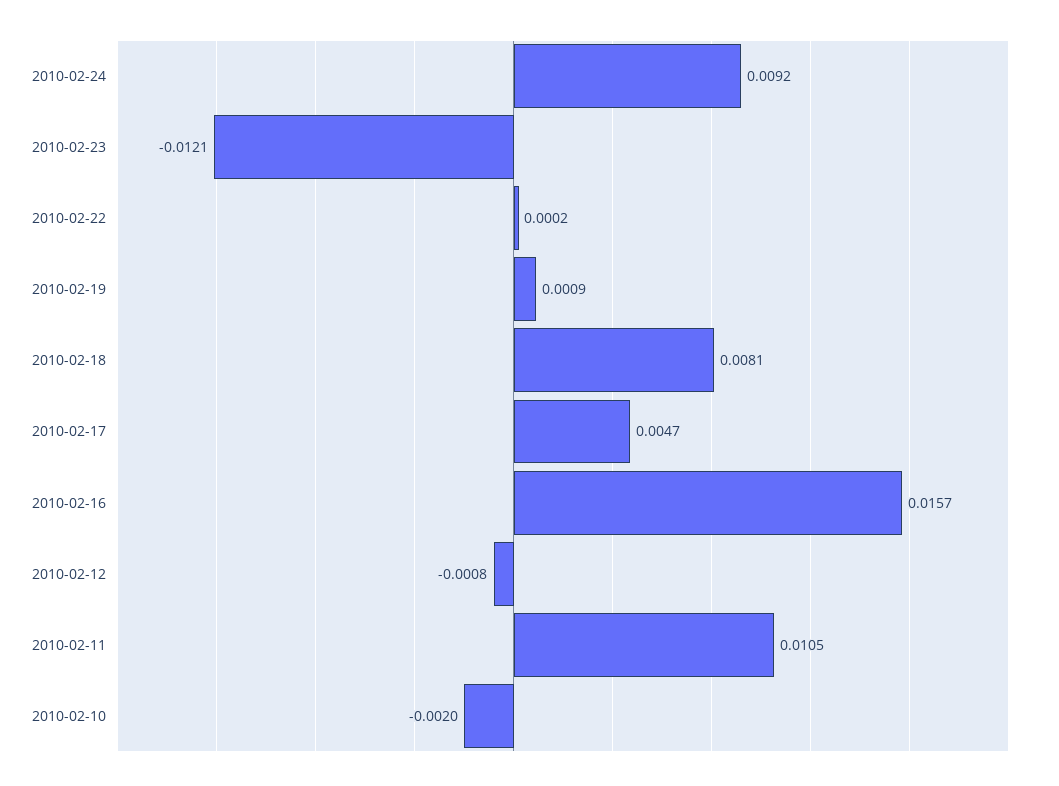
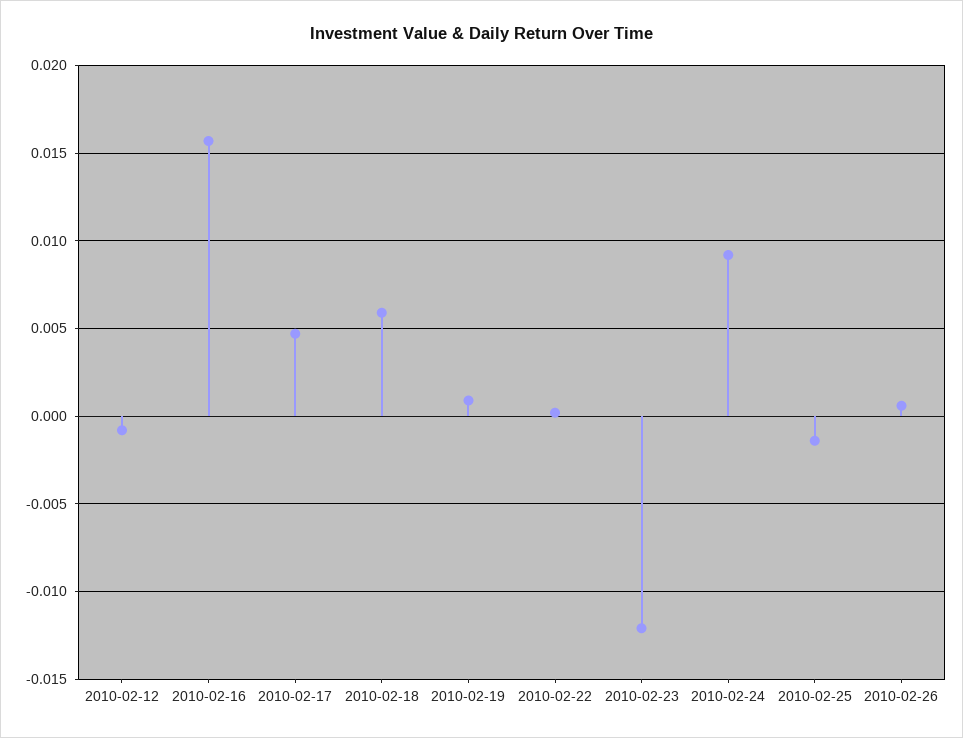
2010-02-18: 0.0081 -> 0.006
2010-02-11: 0.0105 -> none
2010-02-10: -0.002 -> none
2010-02-25: none -> -0.0015
2010-02-26: none -> 0.0005

